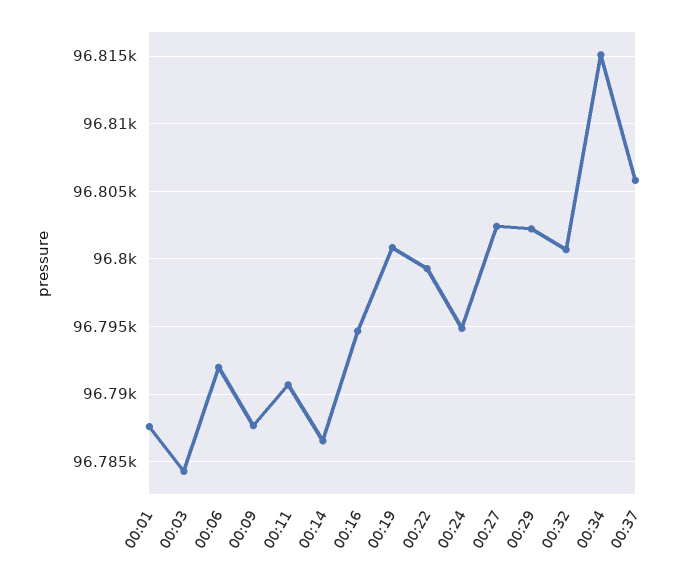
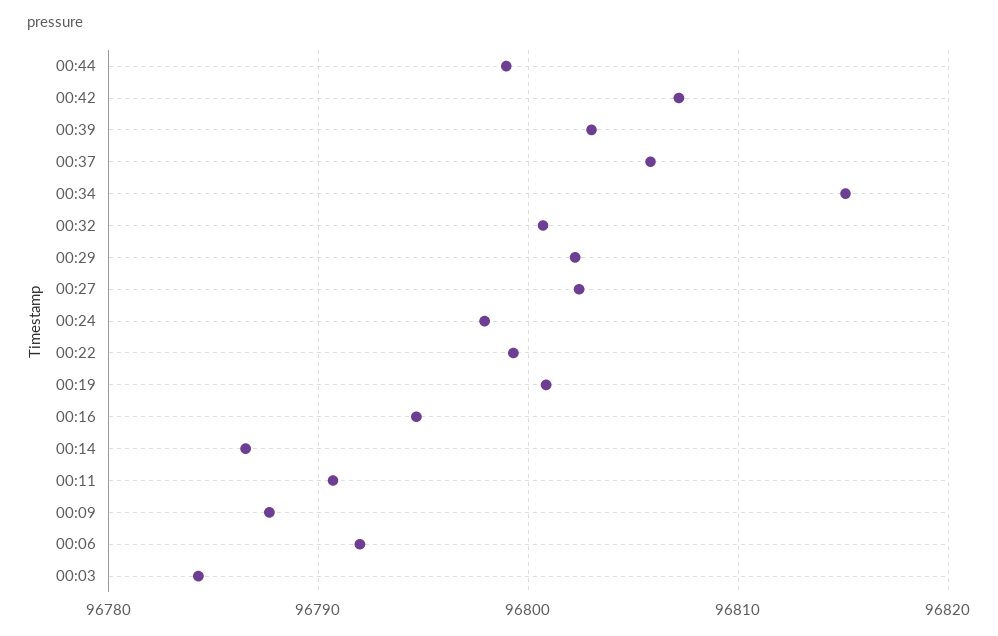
00:01: 96787.5 -> none
00:24: 96795 -> 96798
00:44: none -> 96799
00:42: none -> 96807
00:39: none -> 96803

